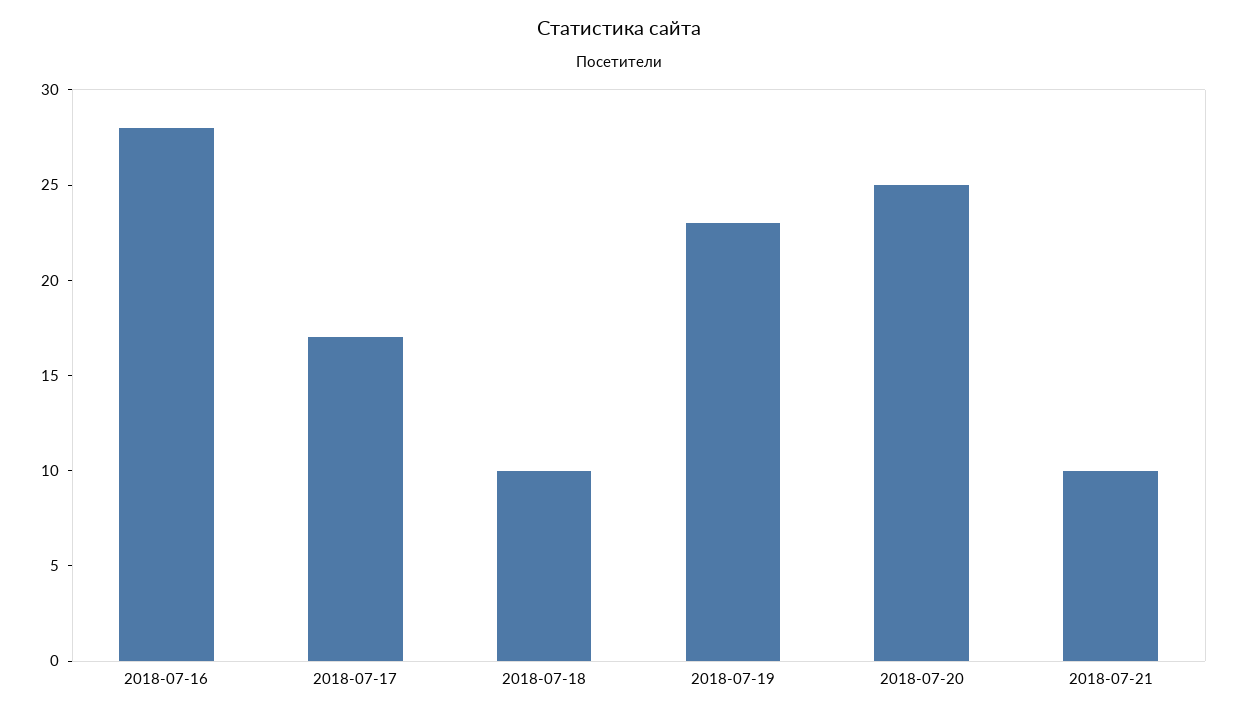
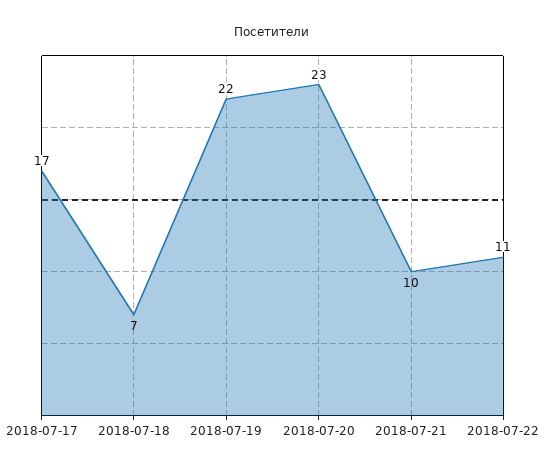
2018-07-16: 28 -> none
2018-07-18: 10 -> 7
2018-07-19: 23 -> 22
2018-07-20: 25 -> 23
2018-07-22: none -> 11

